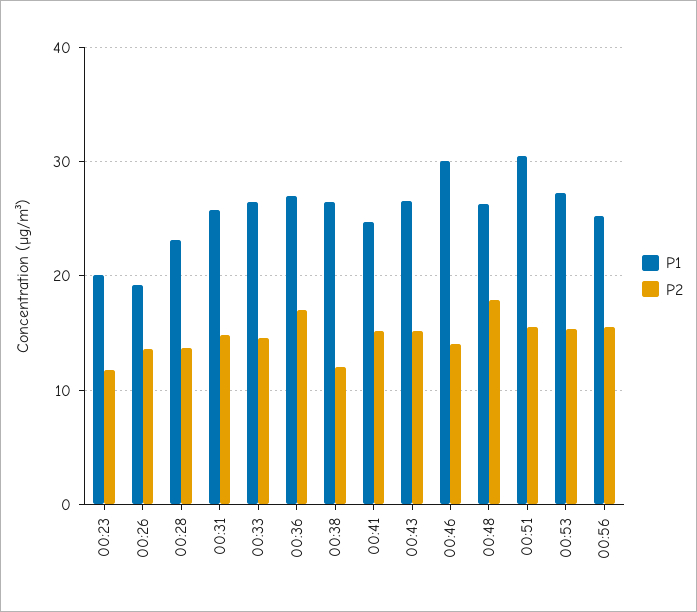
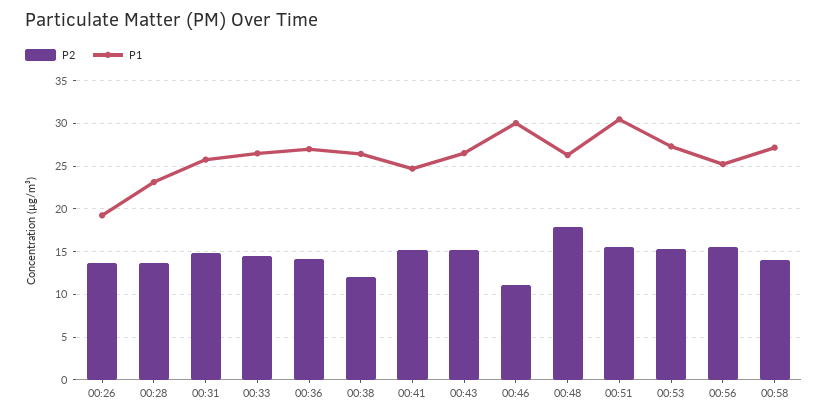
P1, 00:23: 20 -> none
P2, 00:23: 12 -> none
P2, 00:36: 17 -> 14
P2, 00:46: 14 -> 11
P2, 00:58: none -> 14
P1, 00:58: none -> 27

